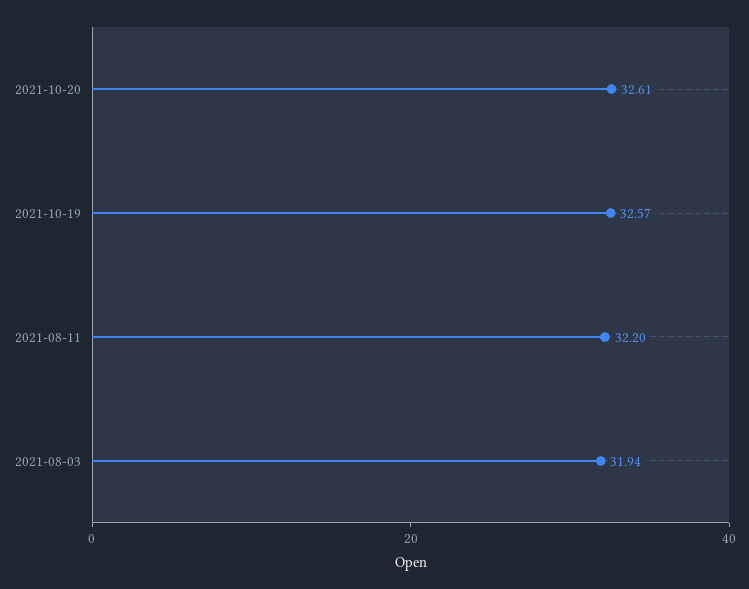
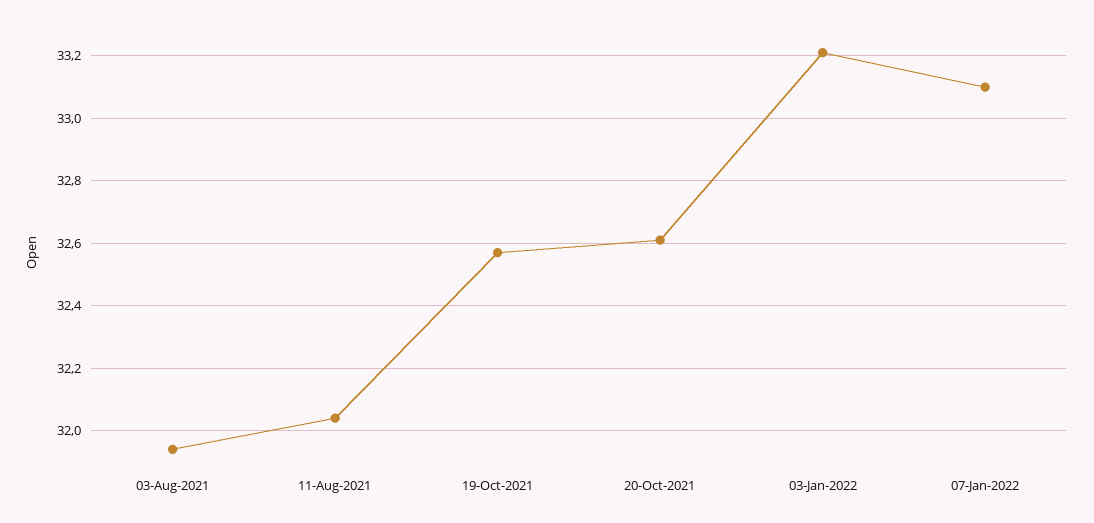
2021-08-11: 32.2 -> 32.05
03-Jan-2022: none -> 33.2
07-Jan-2022: none -> 33.1

